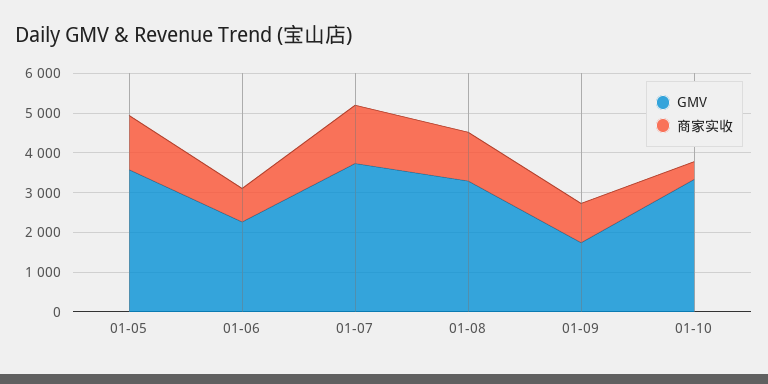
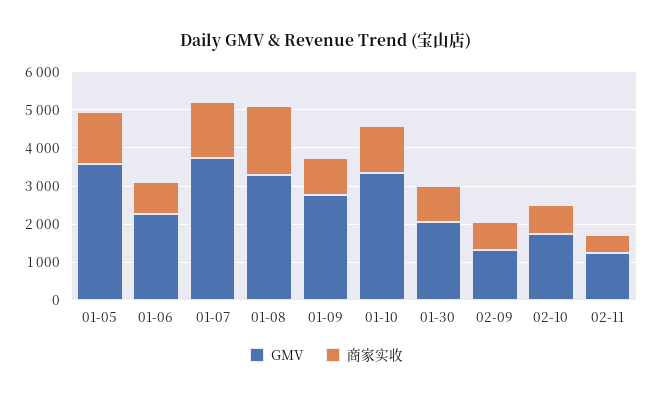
商家实收, 01-08: 1250 -> 1750
GMV, 01-09: 1750 -> 2750
商家实收, 01-10: 500 -> 1250
GMV, 01-30: none -> 2000
商家实收, 01-30: none -> 1000
GMV, 02-09: none -> 1250
商家实收, 02-09: none -> 750
GMV, 02-10: none -> 1750
商家实收, 02-10: none -> 750
GMV, 02-11: none -> 1250
商家实收, 02-11: none -> 500

